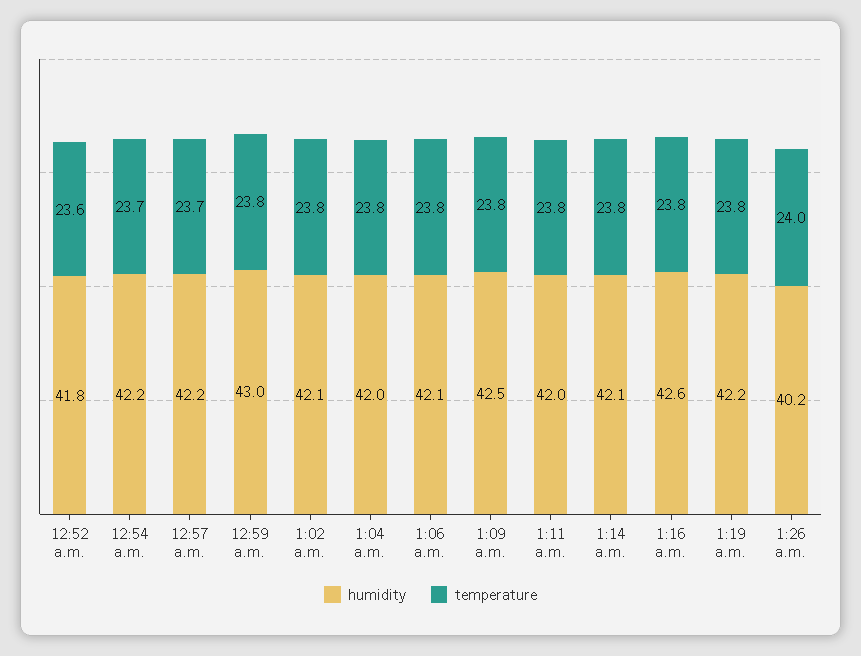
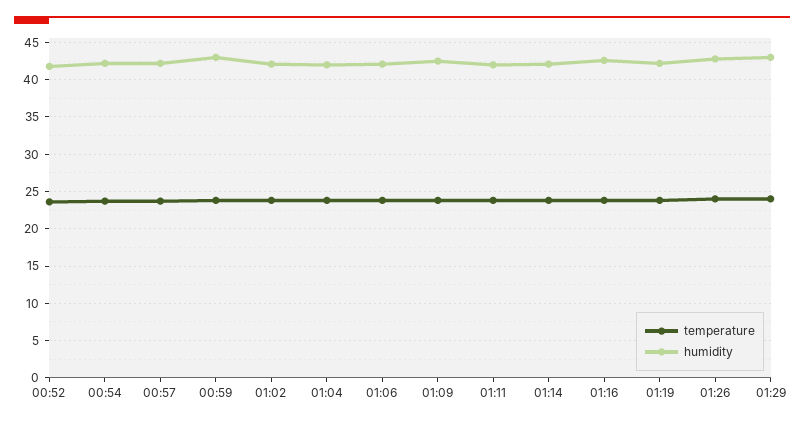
humidity, 1:26 a.m.: 40.2 -> 43
temperature, 01:29: none -> 24
humidity, 01:29: none -> 43

